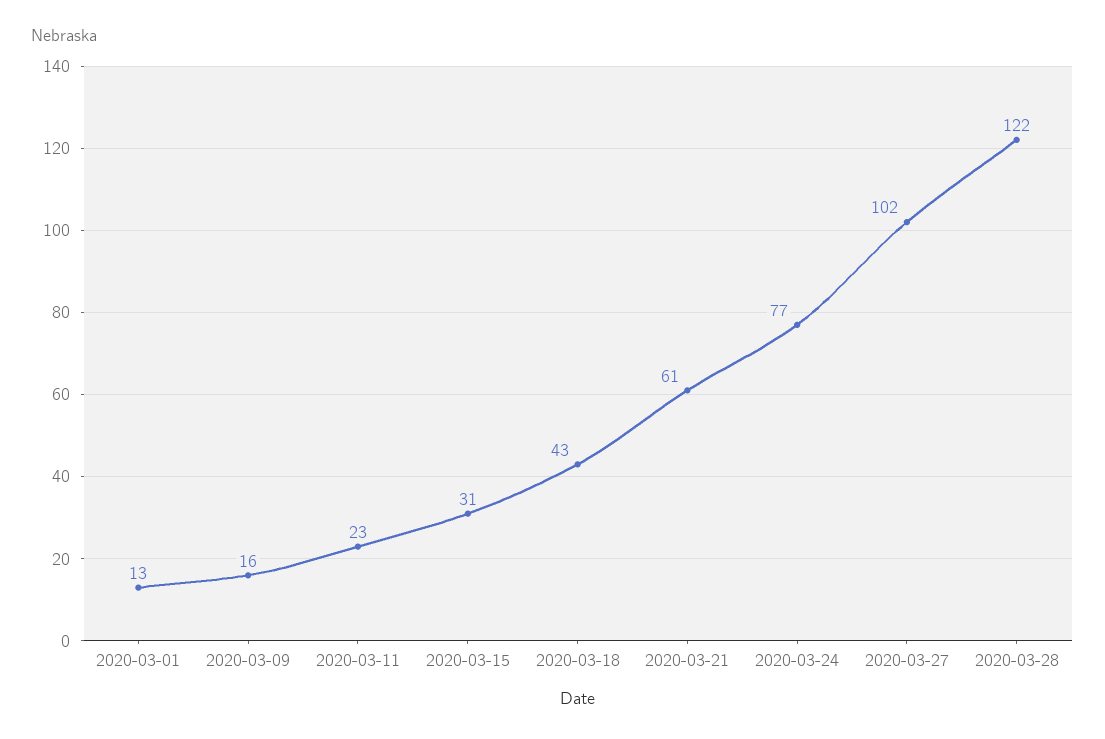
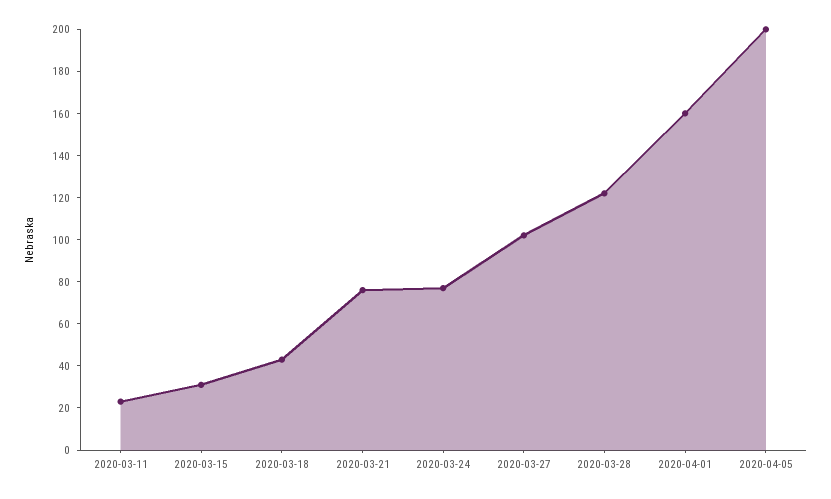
2020-03-01: 13 -> none
2020-03-09: 16 -> none
2020-03-21: 61 -> 75
2020-04-01: none -> 160
2020-04-05: none -> 200

